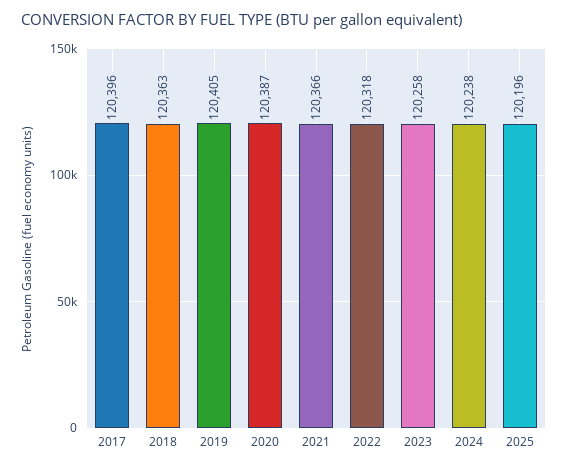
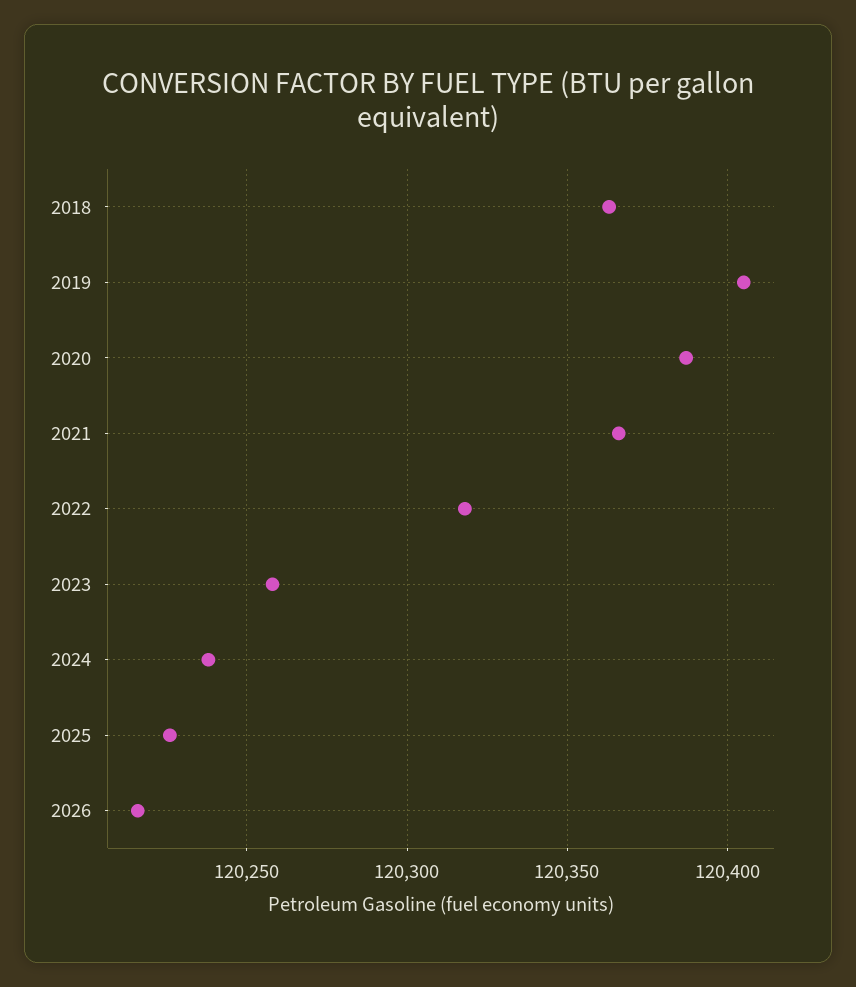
2017: 120396 -> none
2025: 120196 -> 120225
2026: none -> 120215

